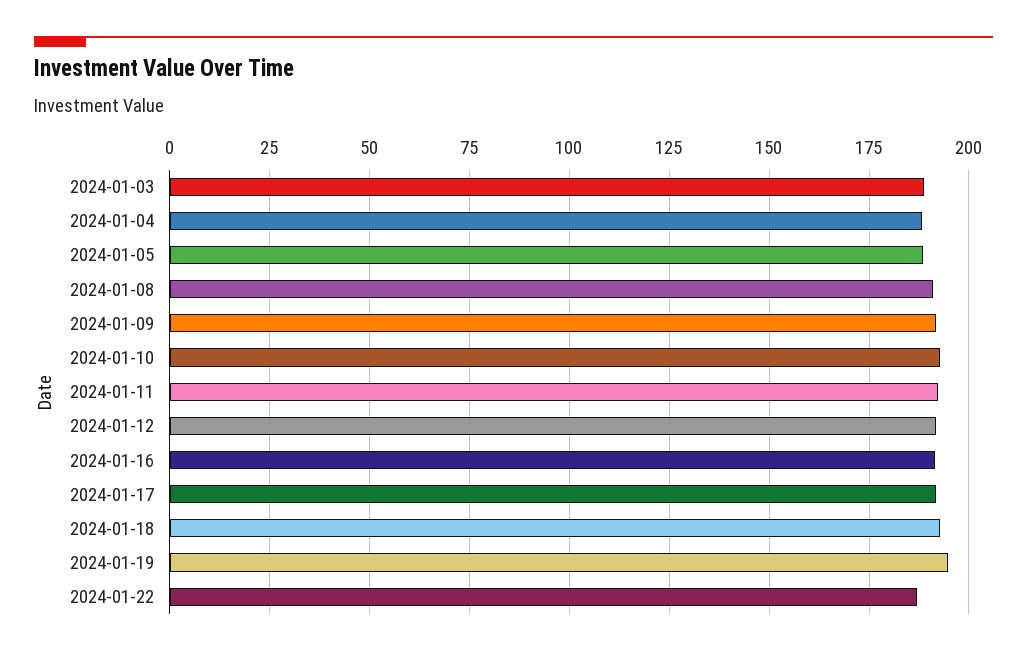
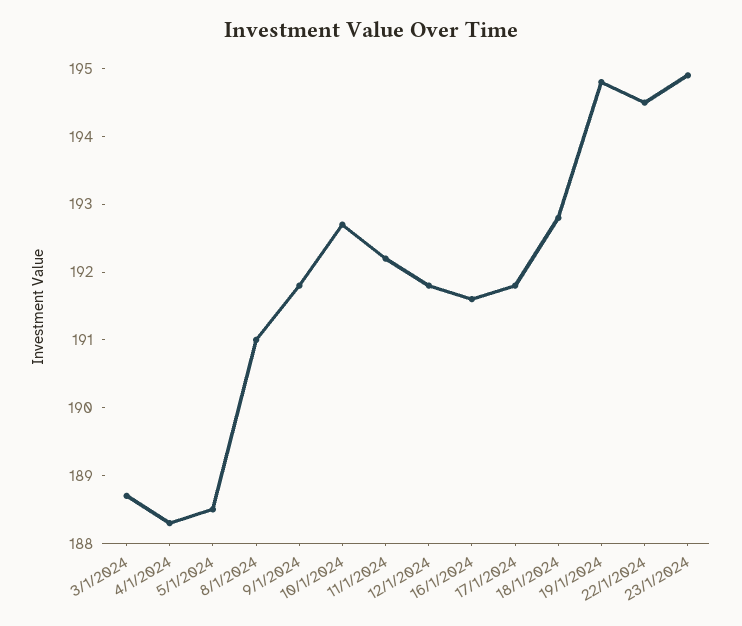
2024-01-22: 187.5 -> 194.5
23/1/2024: none -> 195

